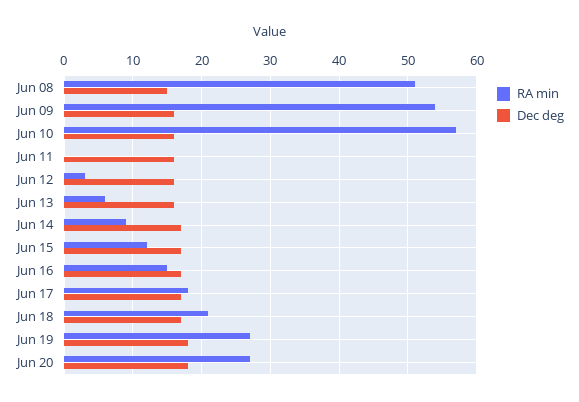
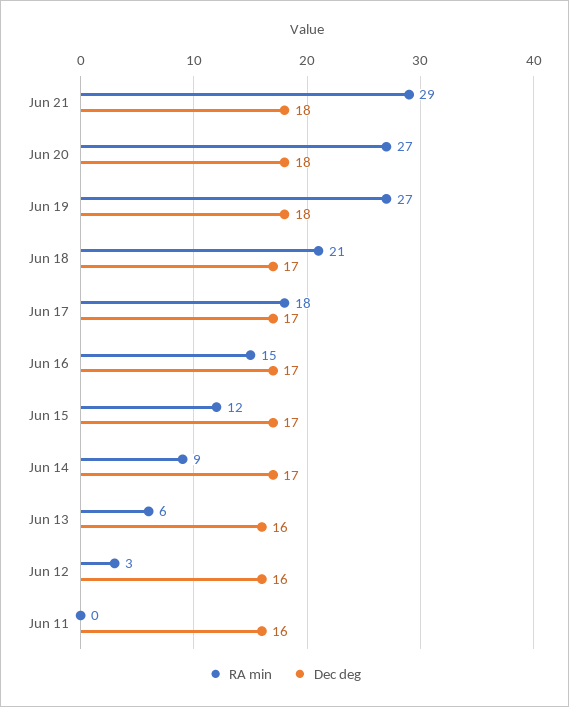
RA min, Jun 08: 51 -> none
Dec deg, Jun 08: 15 -> none
RA min, Jun 09: 54 -> none
Dec deg, Jun 09: 16 -> none
RA min, Jun 10: 57 -> none
Dec deg, Jun 10: 16 -> none
RA min, Jun 21: none -> 29
Dec deg, Jun 21: none -> 18

